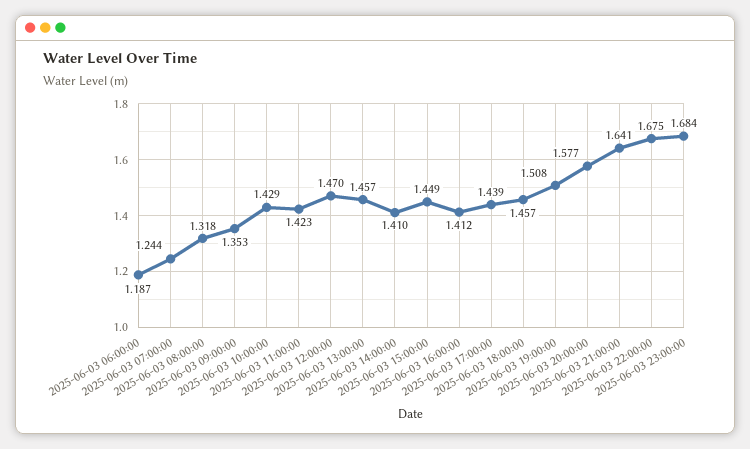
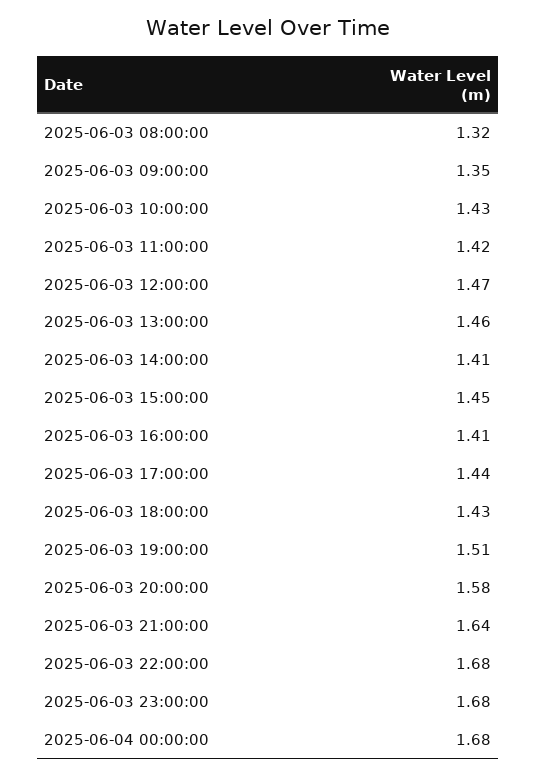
2025-06-03 06:00:00: 1.187 -> none
2025-06-03 07:00:00: 1.244 -> none
2025-06-03 18:00:00: 1.457 -> 1.43
2025-06-04 00:00:00: none -> 1.68

